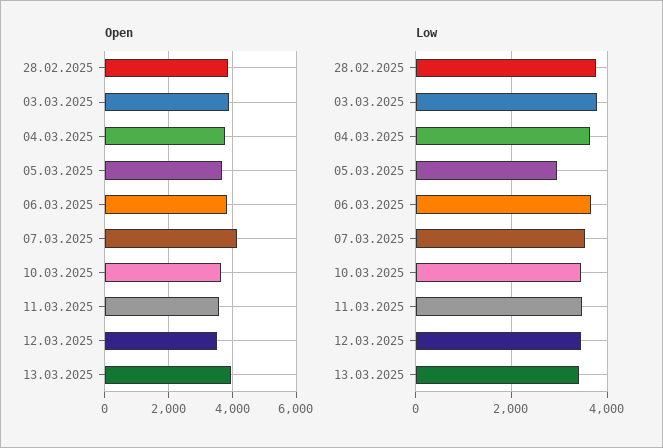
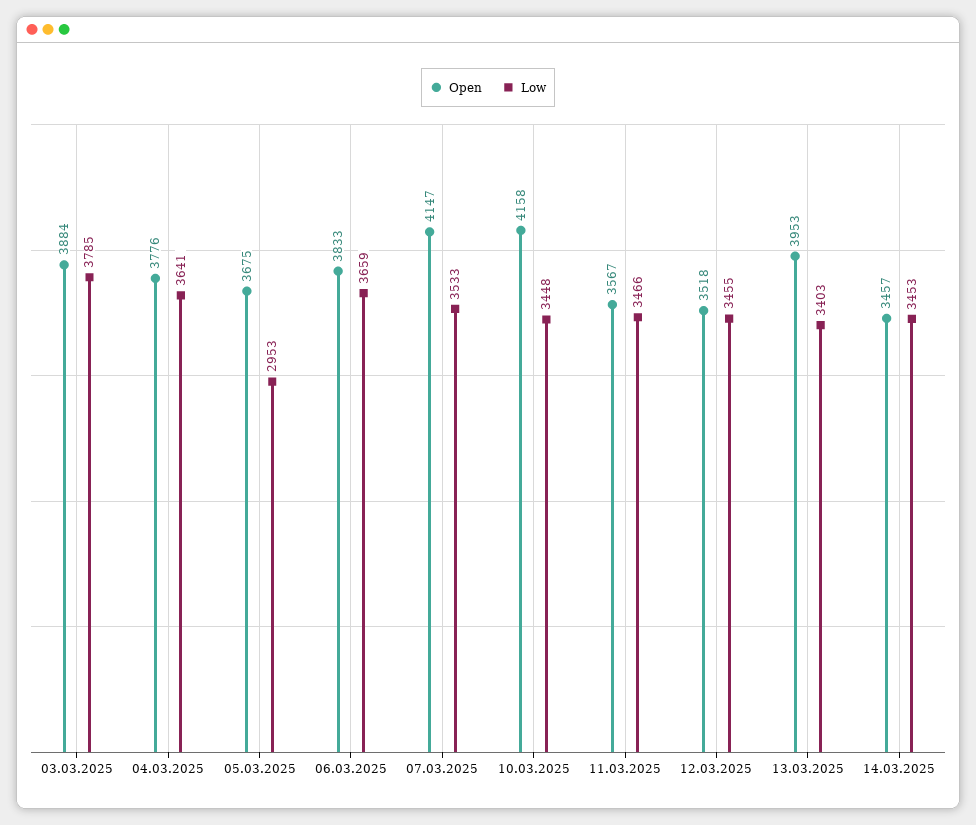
Open, 28.02.2025: 3800 -> none
Open, 10.03.2025: 3600 -> 4158
Low, 28.02.2025: 3800 -> none
Open, 14.03.2025: none -> 3457
Low, 14.03.2025: none -> 3453

